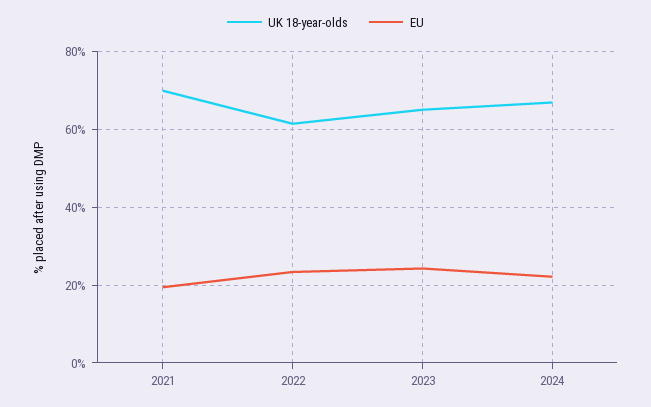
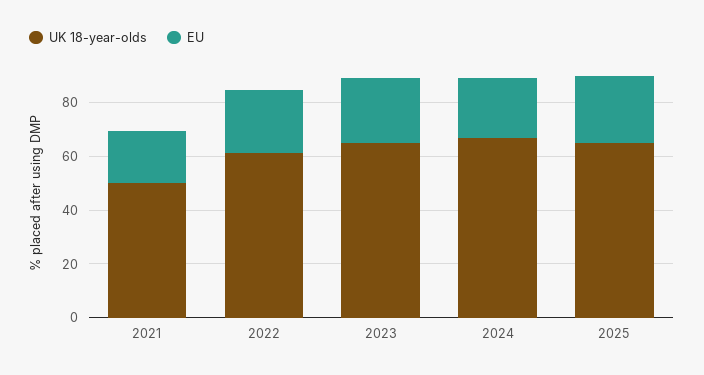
UK 18-year-olds, 2021: 70 -> 50
UK 18-year-olds, 2025: none -> 65
EU, 2025: none -> 25

